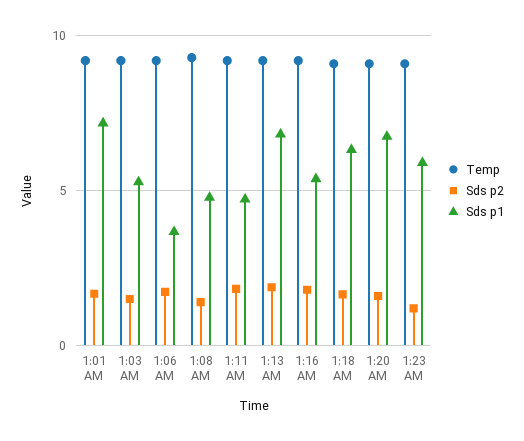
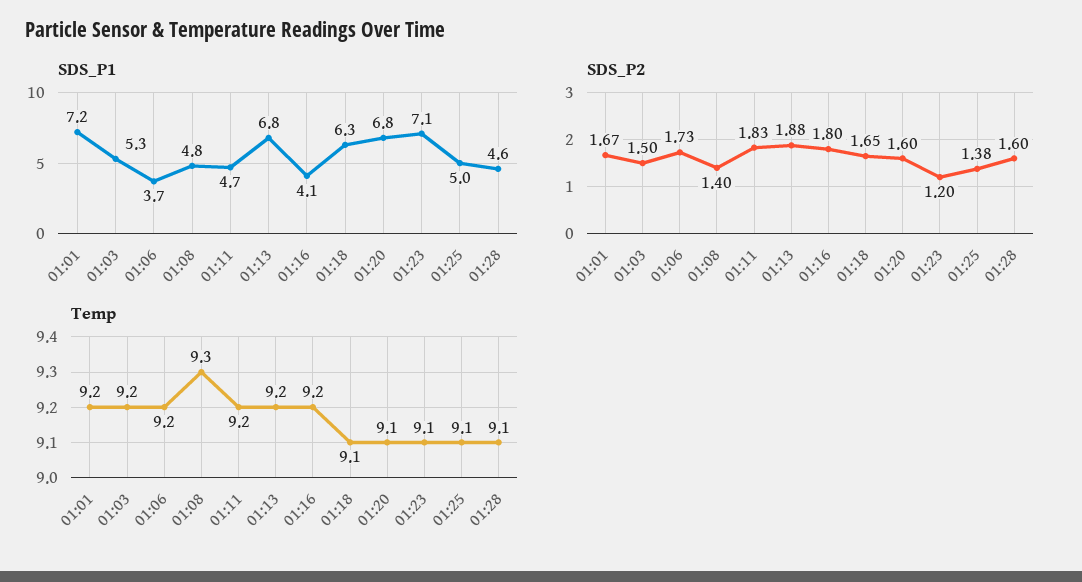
Sds p1, 1:16 AM: 5.5 -> 4.1
Sds p1, 1:23 AM: 6 -> 7.1
Sds p1, 01:25: none -> 5
Sds p1, 01:28: none -> 4.6
Sds p2, 01:25: none -> 1.38
Sds p2, 01:28: none -> 1.6
Temp, 01:25: none -> 9.1
Temp, 01:28: none -> 9.1

